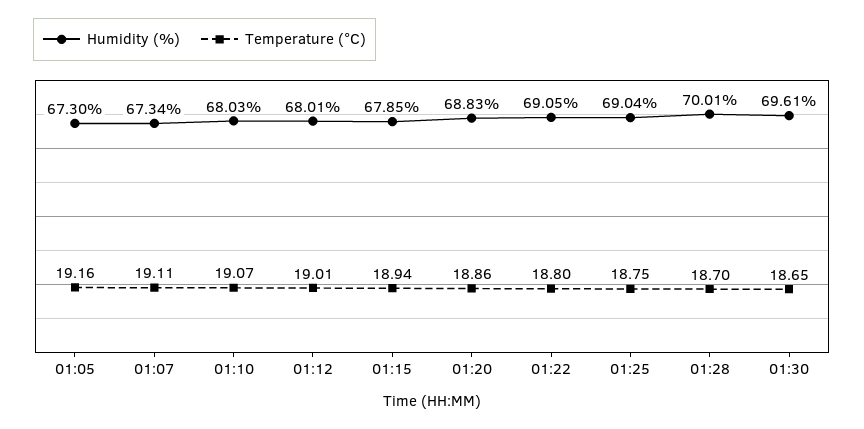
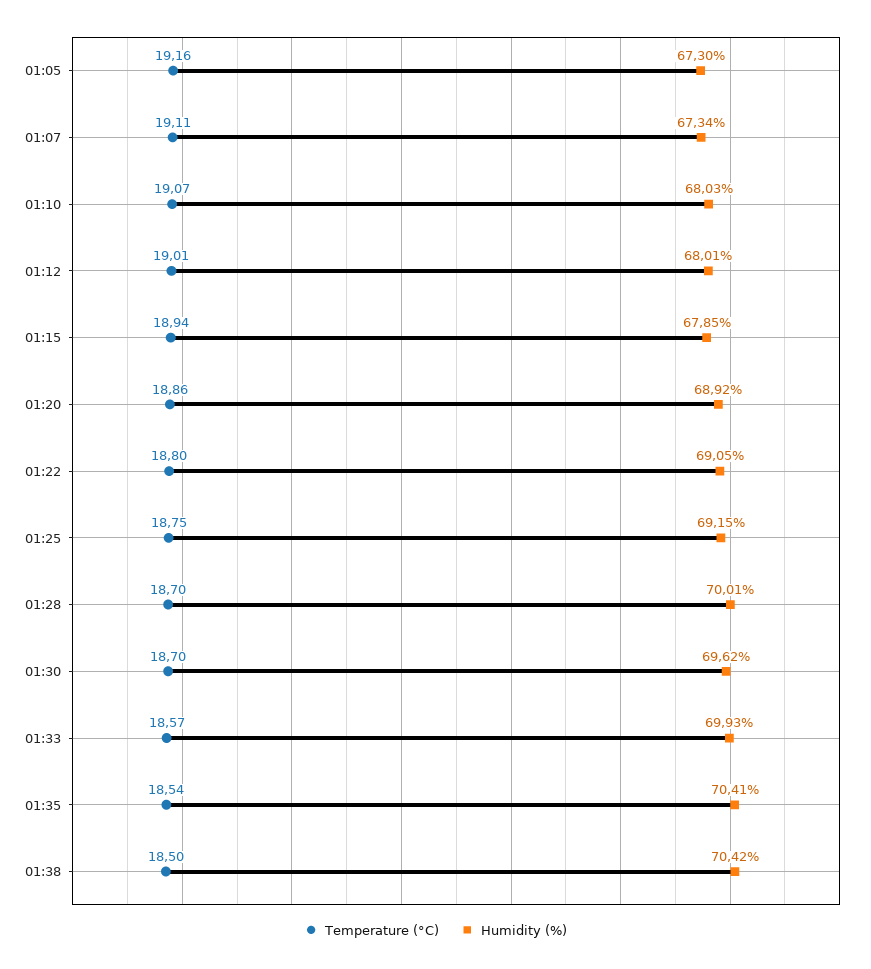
Humidity (%), 01:20: 68.83 -> 68.92
Humidity (%), 01:25: 69.04 -> 69.15
Humidity (%), 01:30: 69.61 -> 69.62
Temperature (°C), 01:30: 18.65 -> 18.7
Temperature (°C), 01:33: none -> 18.57
Humidity (%), 01:33: none -> 69.93
Temperature (°C), 01:35: none -> 18.54
Humidity (%), 01:35: none -> 70.41
Temperature (°C), 01:38: none -> 18.5
Humidity (%), 01:38: none -> 70.42

